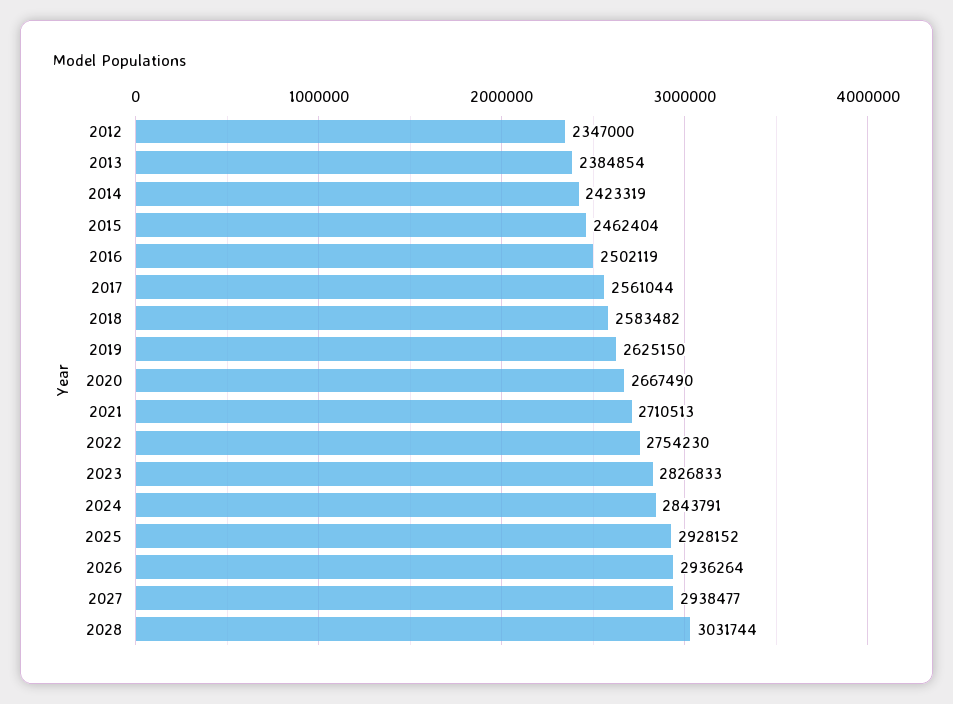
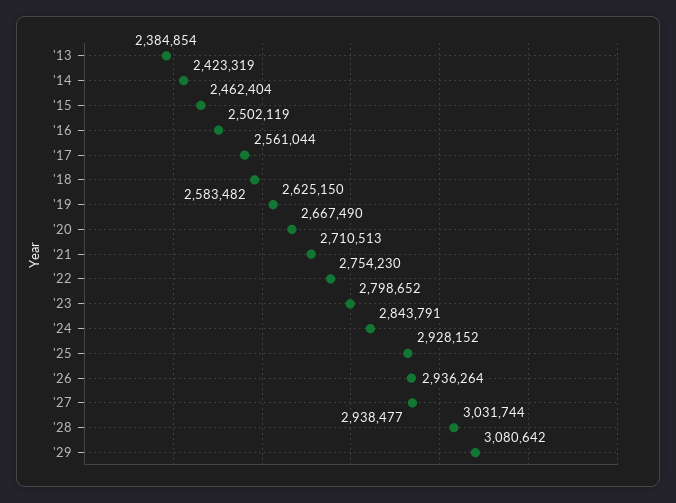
2012: 2347000 -> none
2023: 2826833 -> 2798652
'29: none -> 3080642

